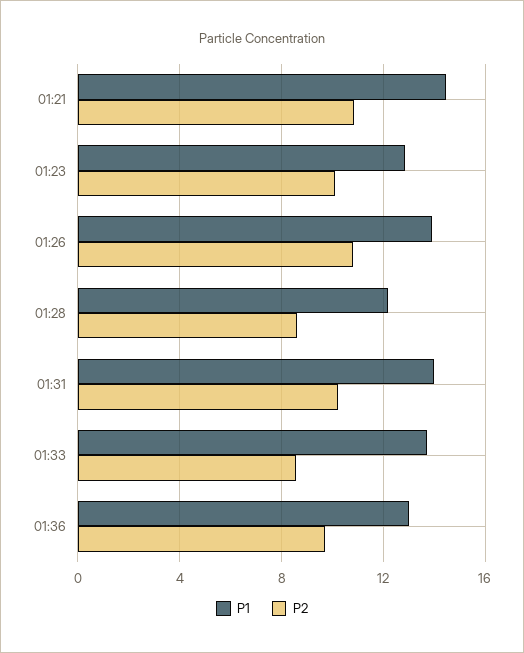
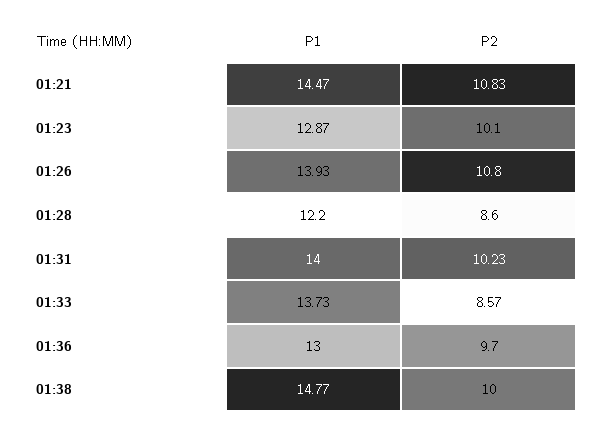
P1, 01:38: none -> 14.77
P2, 01:38: none -> 10

